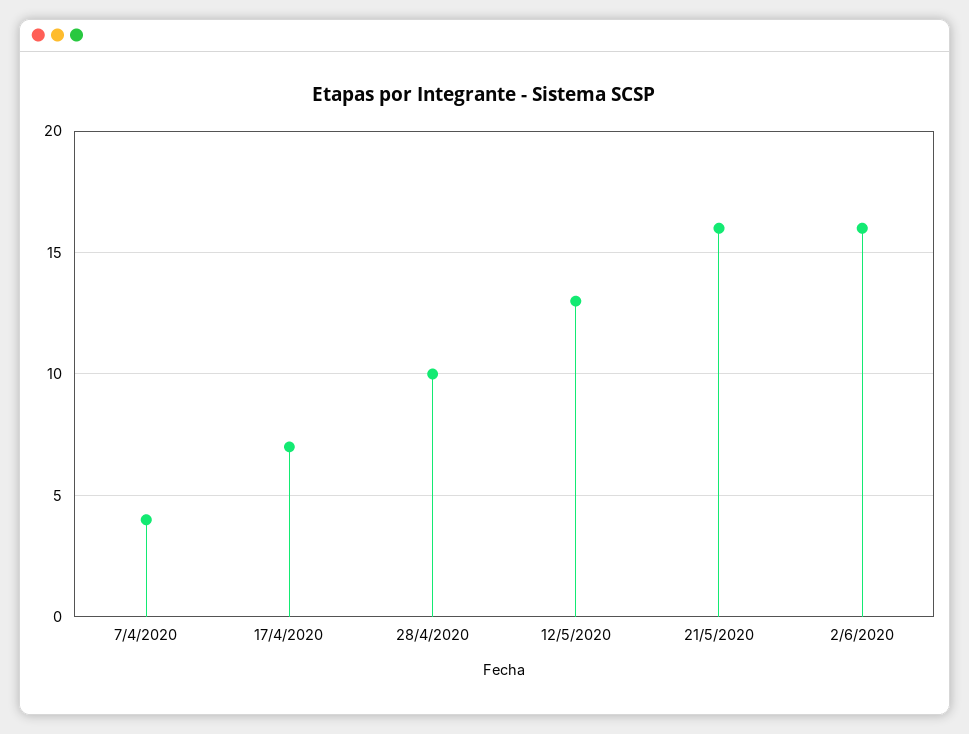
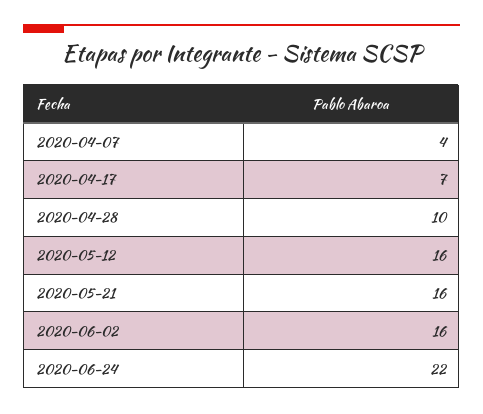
12/5/2020: 13 -> 16
2020-06-24: none -> 22

